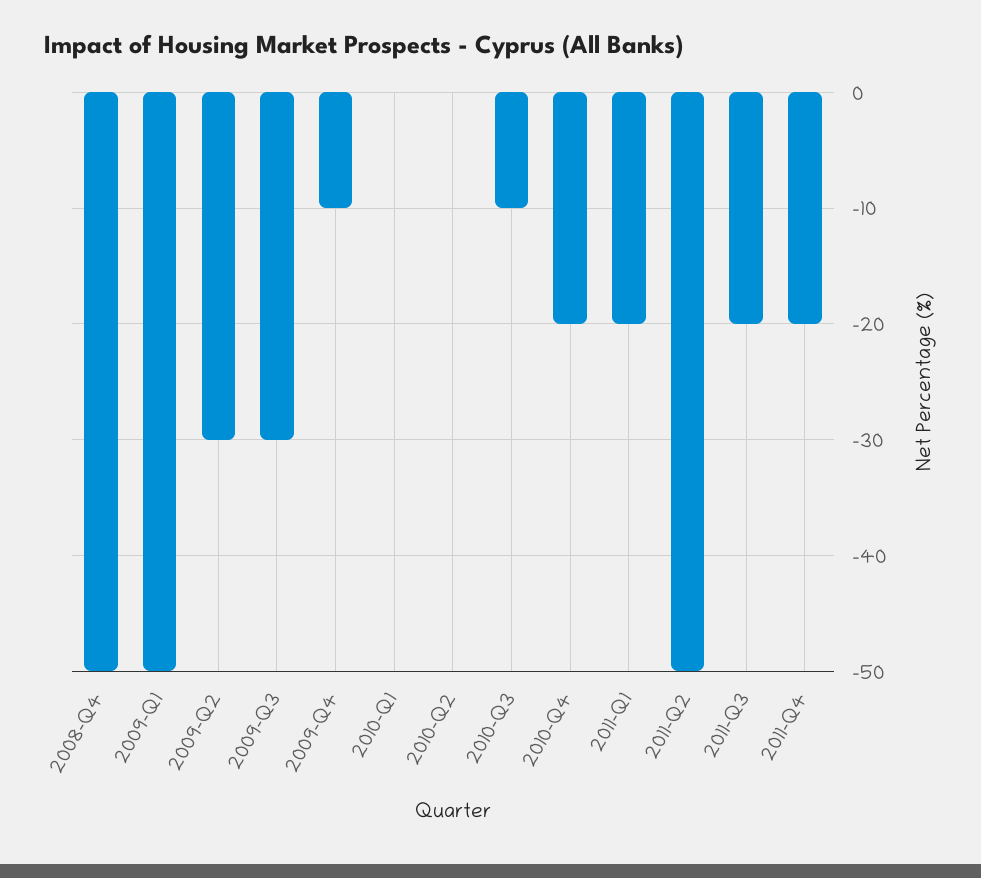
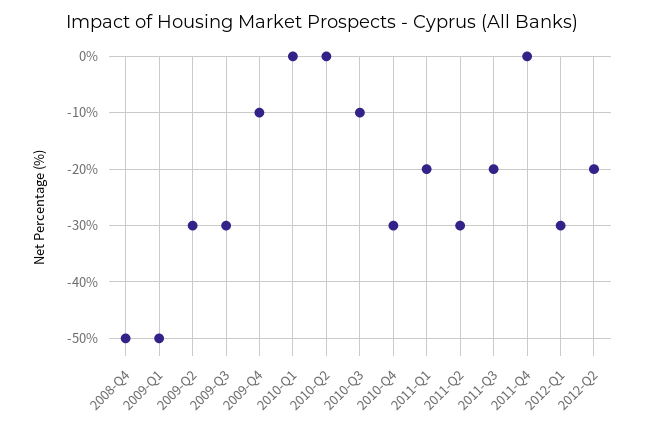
2010-Q4: -20 -> -30
2011-Q2: -50 -> -30
2011-Q4: -20 -> 0
2012-Q1: none -> -30
2012-Q2: none -> -20

